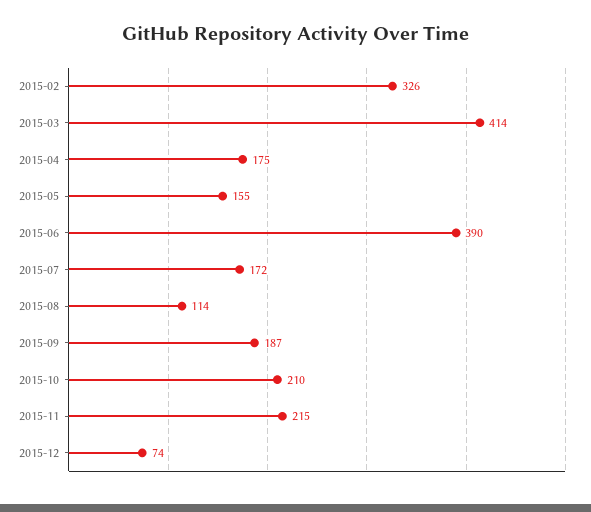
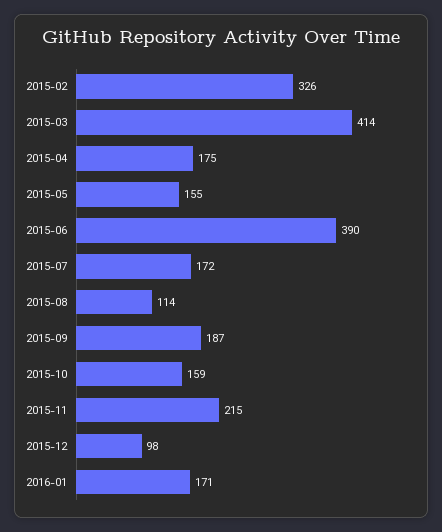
2015-10: 210 -> 159
2015-12: 74 -> 98
2016-01: none -> 171

